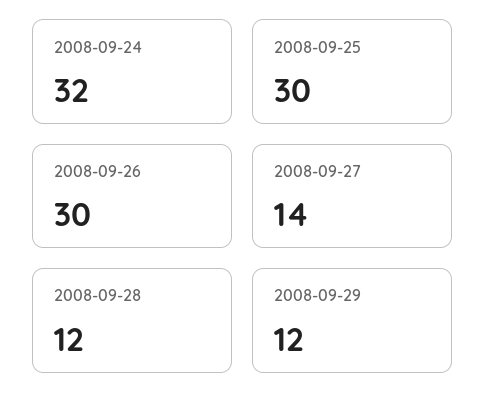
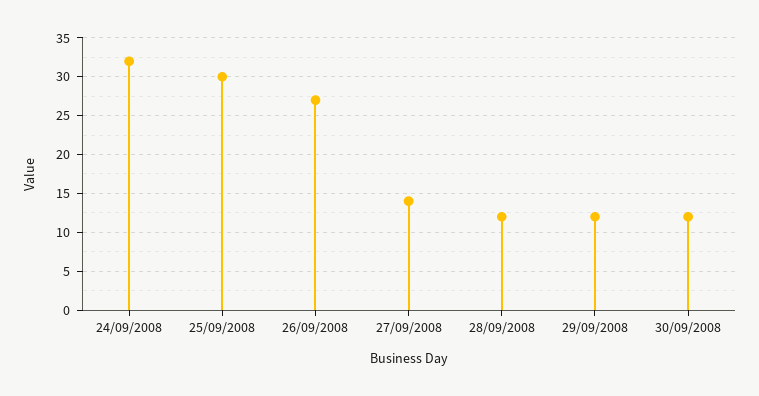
2008-09-26: 30 -> 27
30/09/2008: none -> 12

